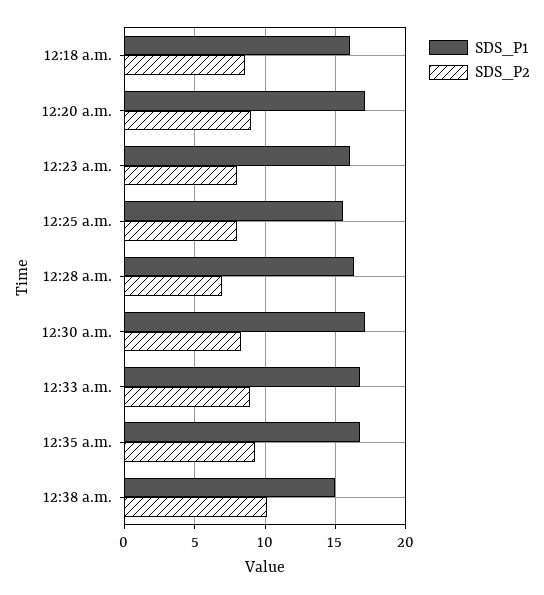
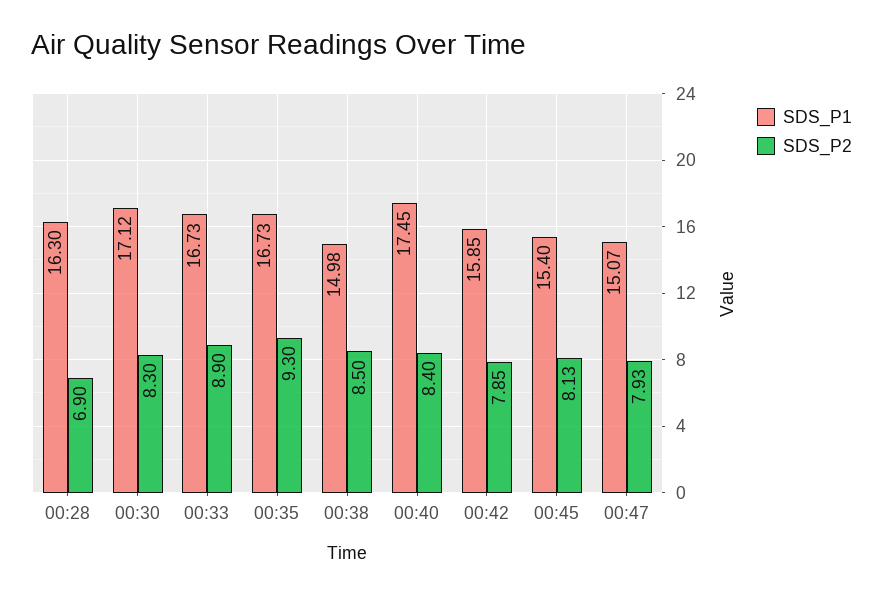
SDS_P1, 12:18 a.m.: 16 -> none
SDS_P2, 12:18 a.m.: 8.5 -> none
SDS_P1, 12:20 a.m.: 17 -> none
SDS_P2, 12:20 a.m.: 9 -> none
SDS_P1, 12:23 a.m.: 16 -> none
SDS_P2, 12:23 a.m.: 8 -> none
SDS_P1, 12:25 a.m.: 15.5 -> none
SDS_P2, 12:25 a.m.: 8 -> none
SDS_P2, 12:38 a.m.: 10 -> 8.5
SDS_P1, 00:40: none -> 17.45
SDS_P2, 00:40: none -> 8.4
SDS_P1, 00:42: none -> 15.85
SDS_P2, 00:42: none -> 7.85
SDS_P1, 00:45: none -> 15.4
SDS_P2, 00:45: none -> 8.13
SDS_P1, 00:47: none -> 15.07
SDS_P2, 00:47: none -> 7.93

